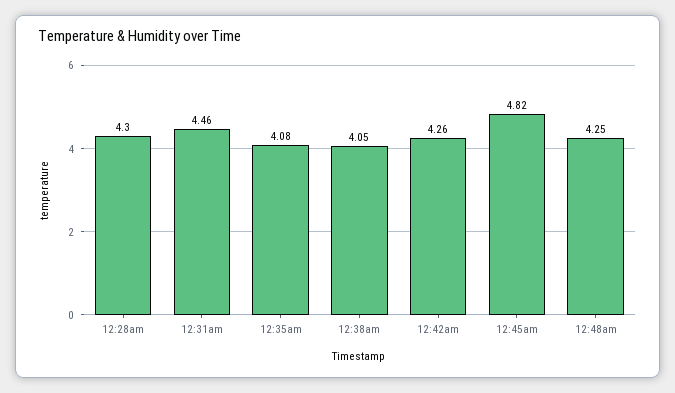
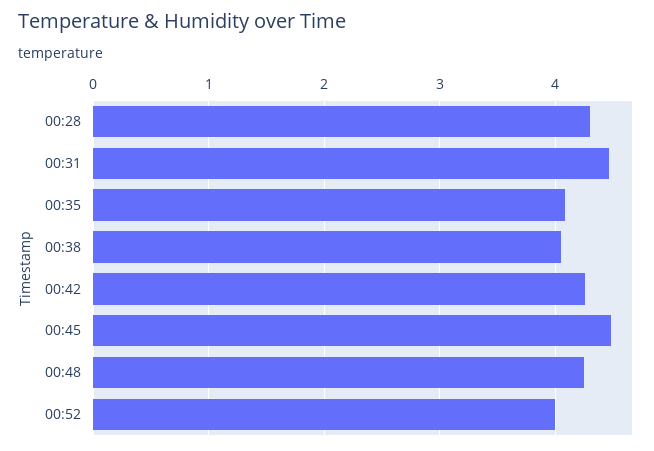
12:45am: 4.82 -> 4.5
00:52: none -> 4

